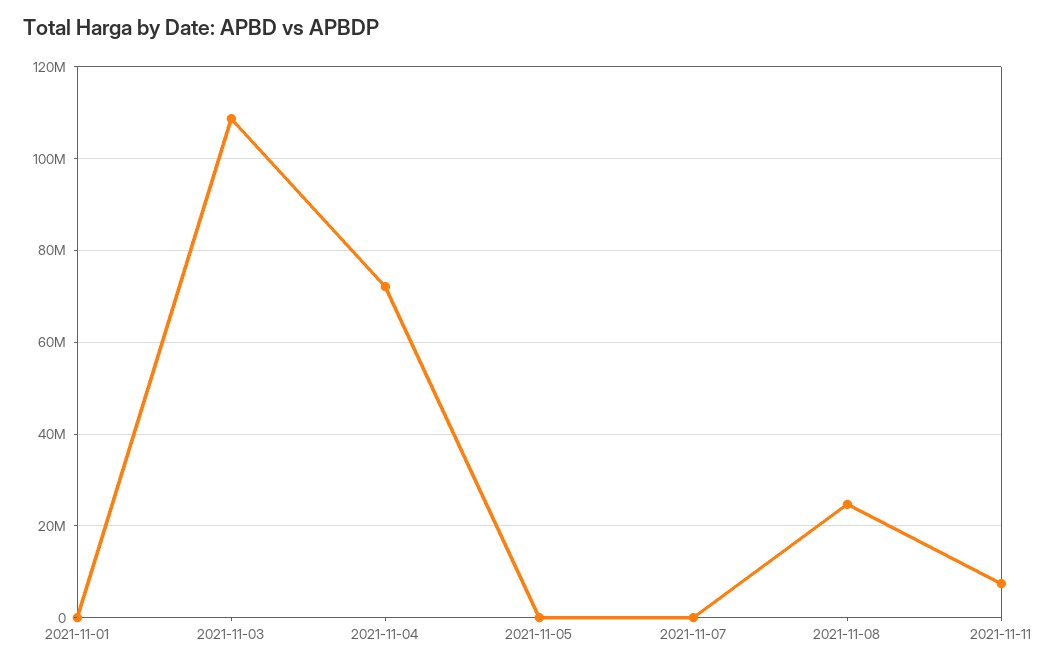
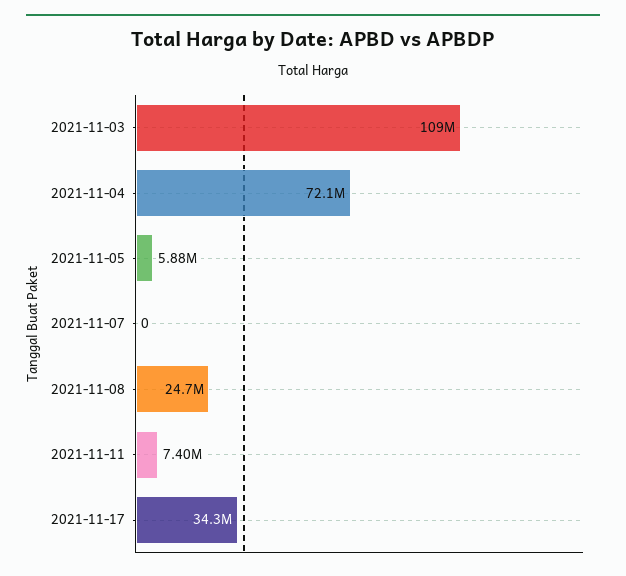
2021-11-01: 0 -> none
2021-11-05: 0 -> 5880000
2021-11-17: none -> 34300000

